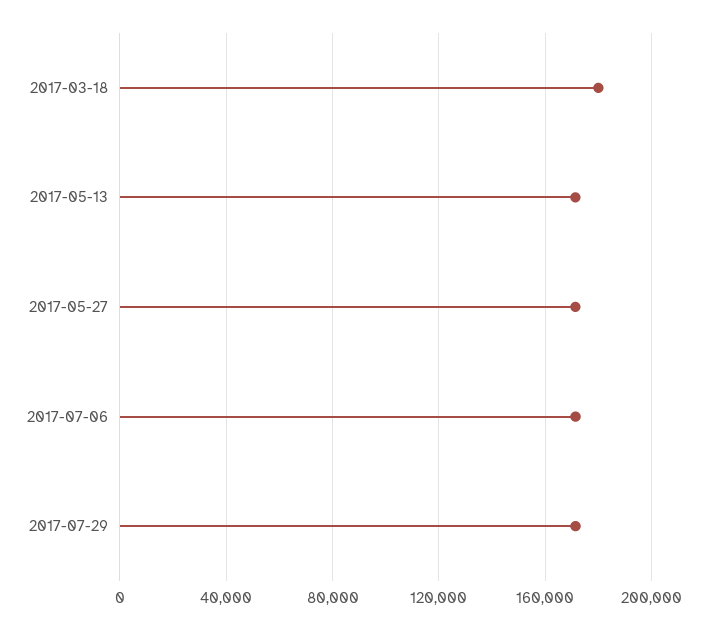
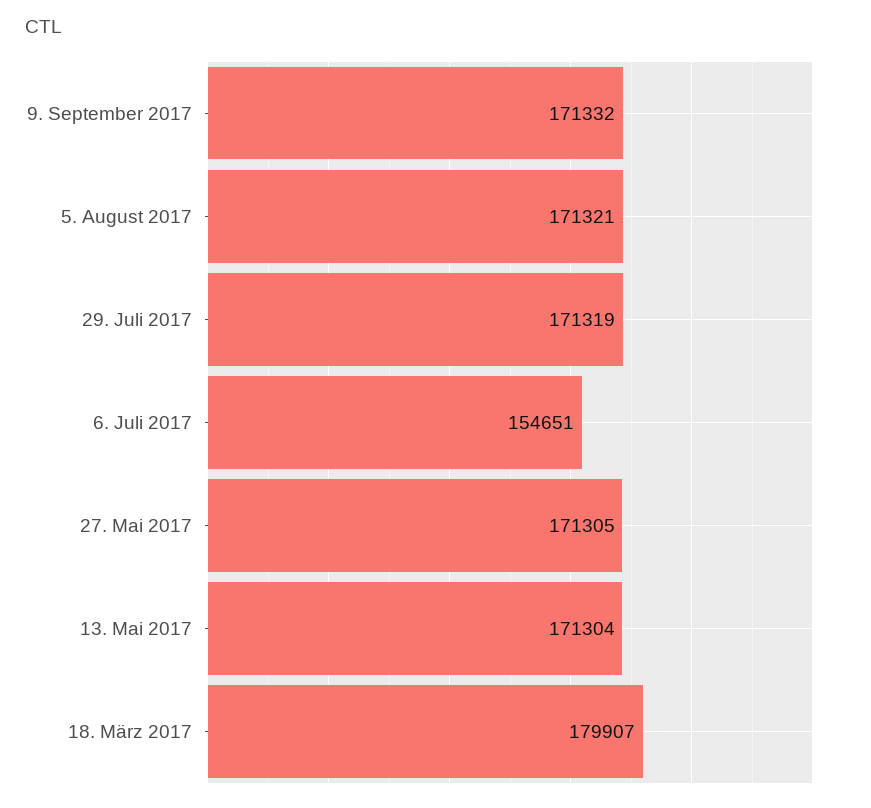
2017-07-06: 170000 -> 154651
9. September 2017: none -> 171332
5. August 2017: none -> 171321

